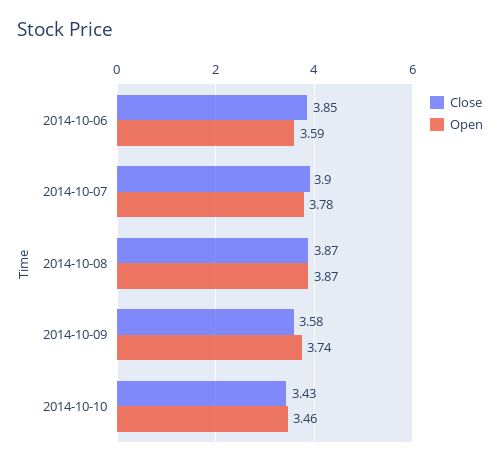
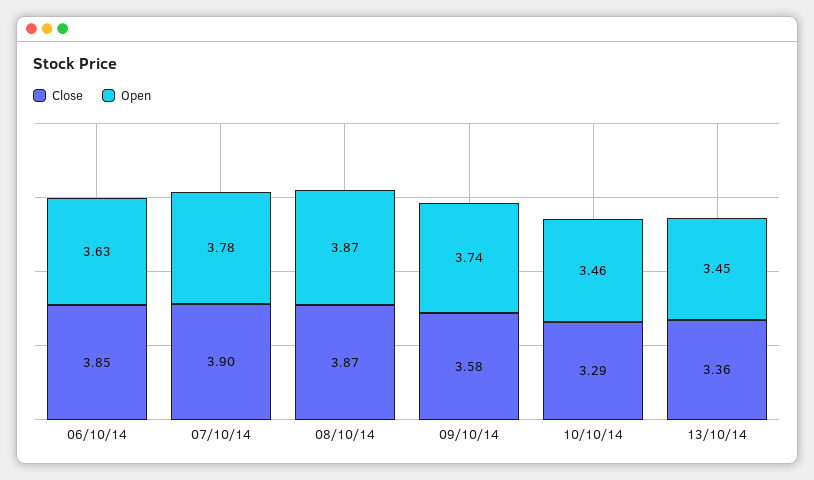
Open, 2014-10-06: 3.59 -> 3.63
Close, 2014-10-10: 3.43 -> 3.29
Close, 13/10/14: none -> 3.36
Open, 13/10/14: none -> 3.45

